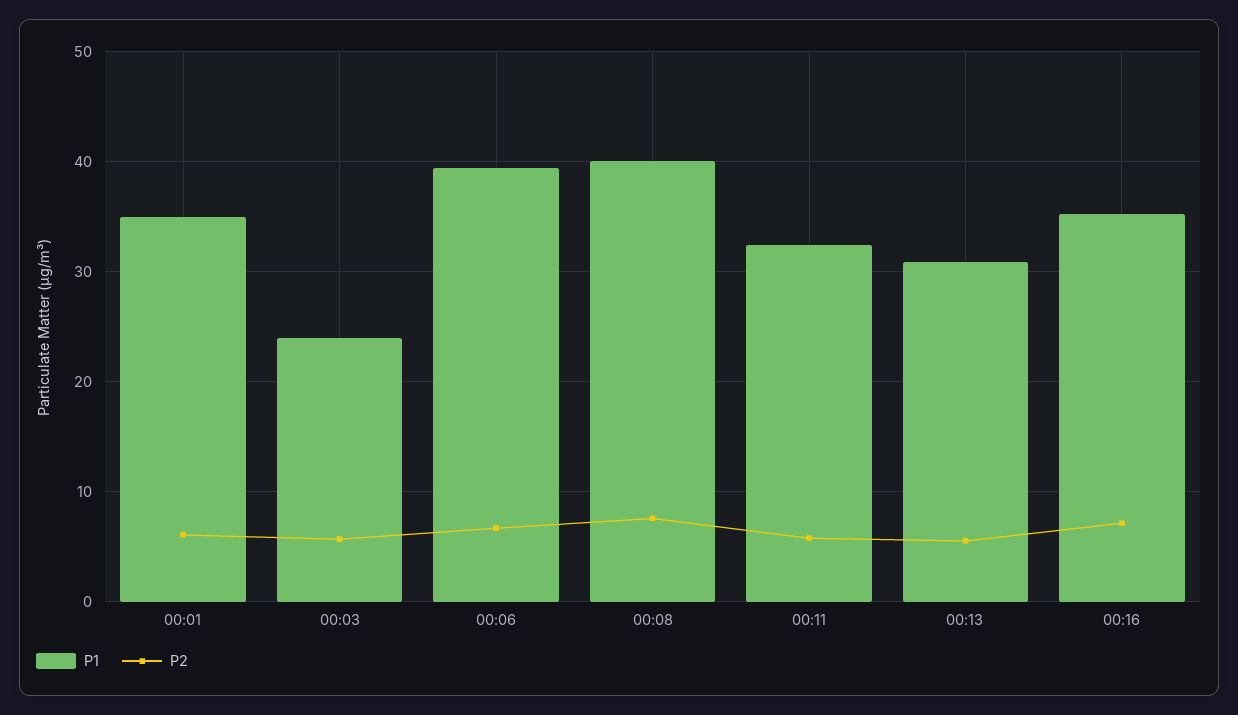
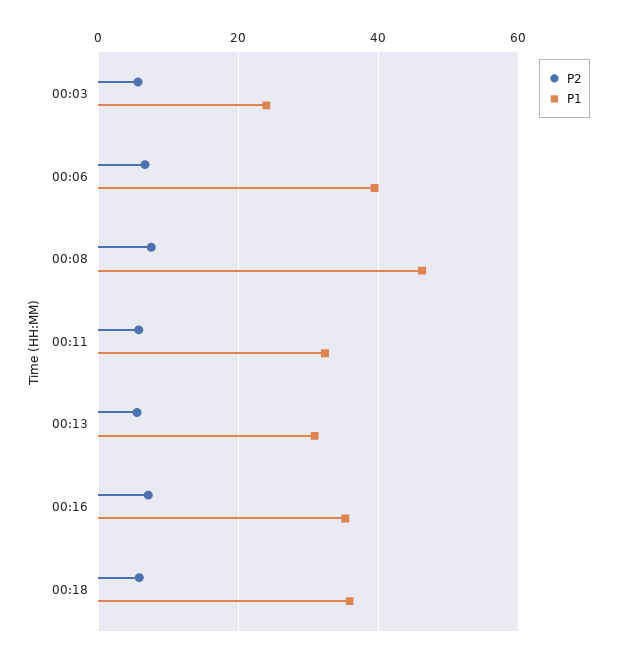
P1, 00:01: 35 -> none
P2, 00:01: 6 -> none
P1, 00:08: 40 -> 46
P2, 00:18: none -> 6
P1, 00:18: none -> 36

